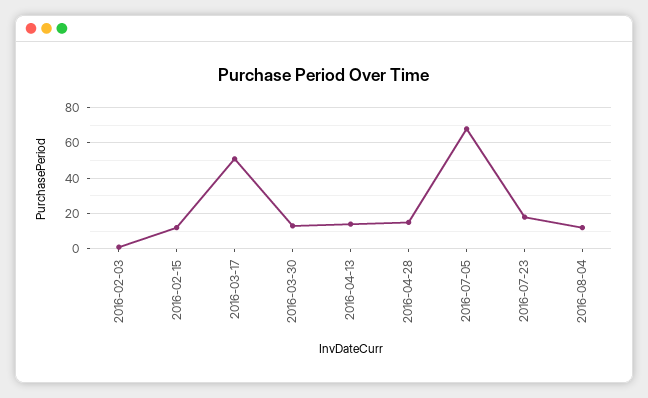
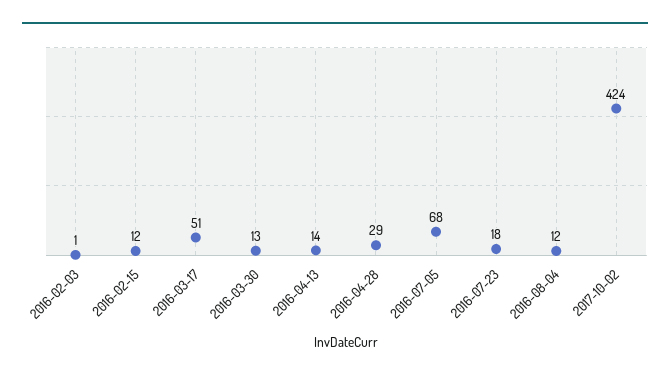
2016-04-28: 15 -> 29
2017-10-02: none -> 424

